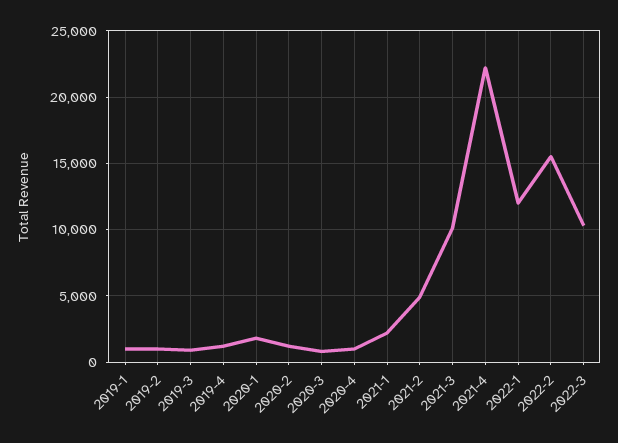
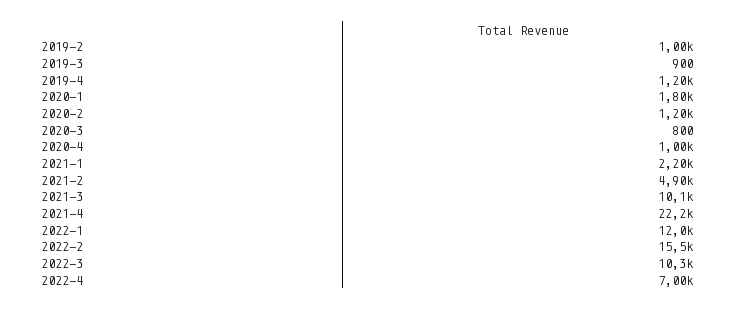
2019-1: 1000 -> none
2022-4: none -> 7000

